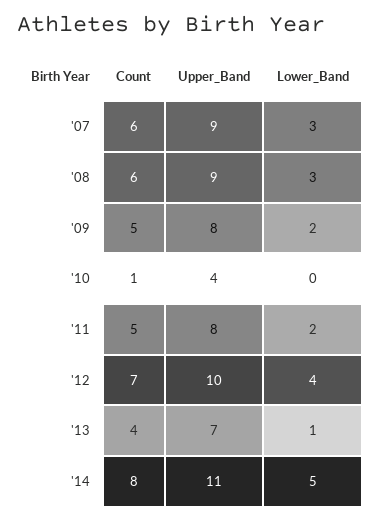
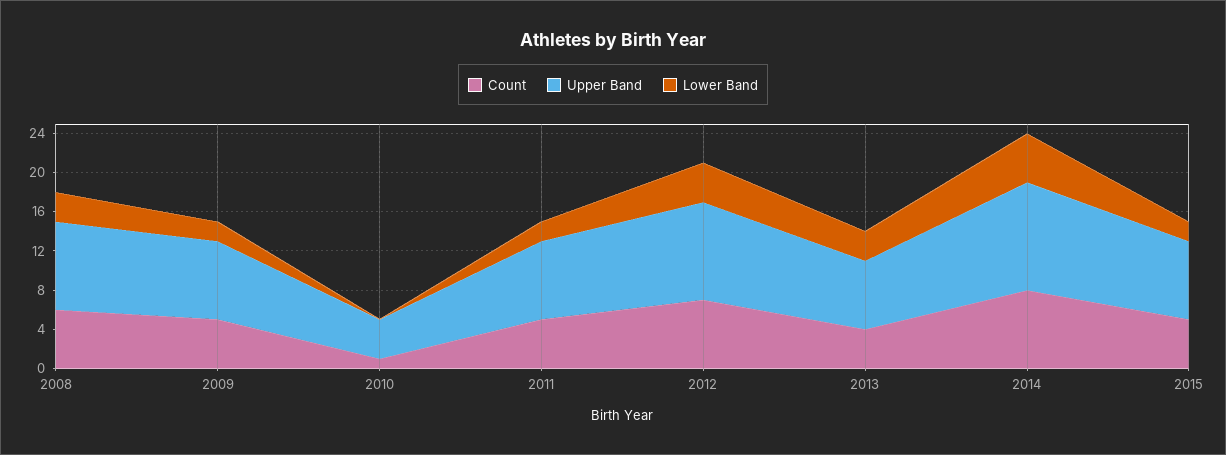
Count, '07: 6 -> none
Upper_Band, '07: 9 -> none
Lower_Band, '07: 3 -> none
Lower_Band, '13: 1 -> 3
Count, 2015: none -> 5
Upper_Band, 2015: none -> 8
Lower_Band, 2015: none -> 2

